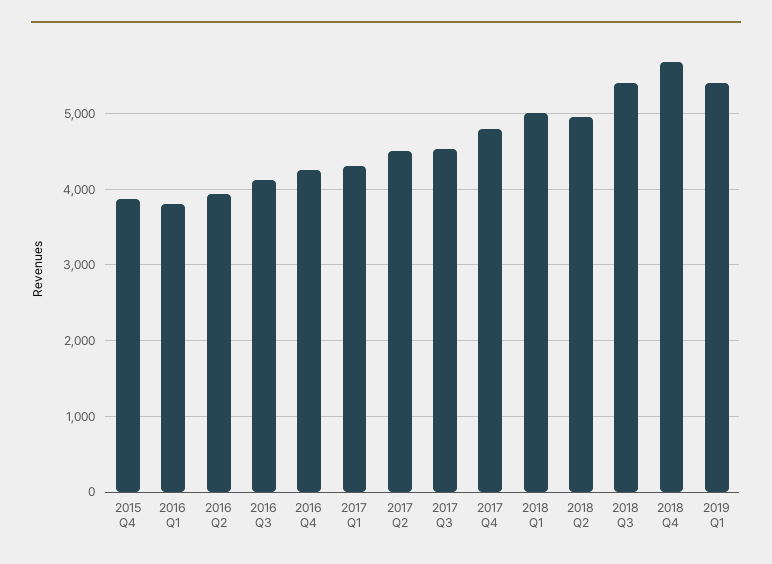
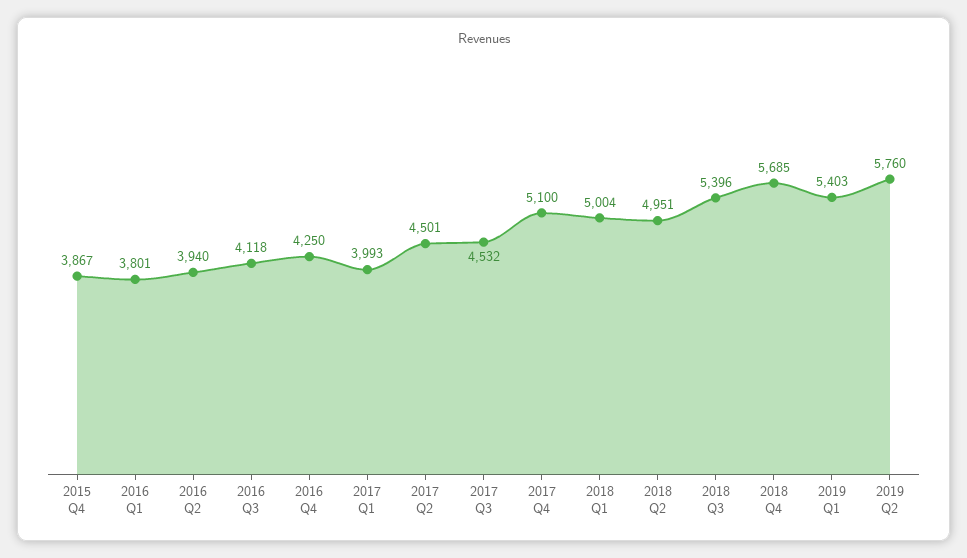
2017 Q1: 4300 -> 3993
2017 Q4: 4800 -> 5100
2019 Q2: none -> 5760

